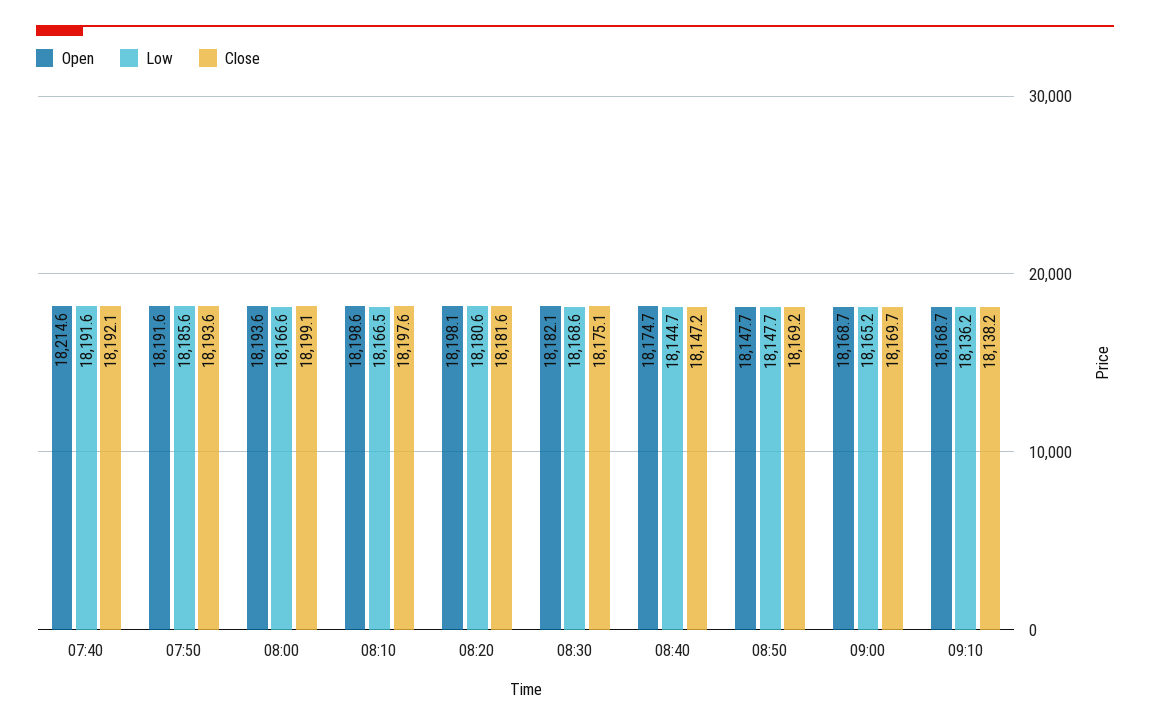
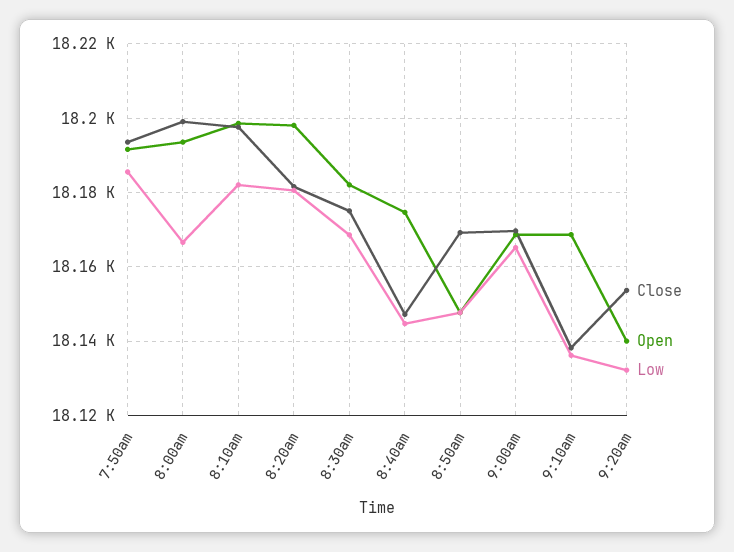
Open, 07:40: 18214.6 -> none
Low, 07:40: 18191.6 -> none
Close, 07:40: 18192.1 -> none
Low, 08:10: 18166.5 -> 18182
Close, 9:20am: none -> 18154
Open, 9:20am: none -> 18140
Low, 9:20am: none -> 18132

